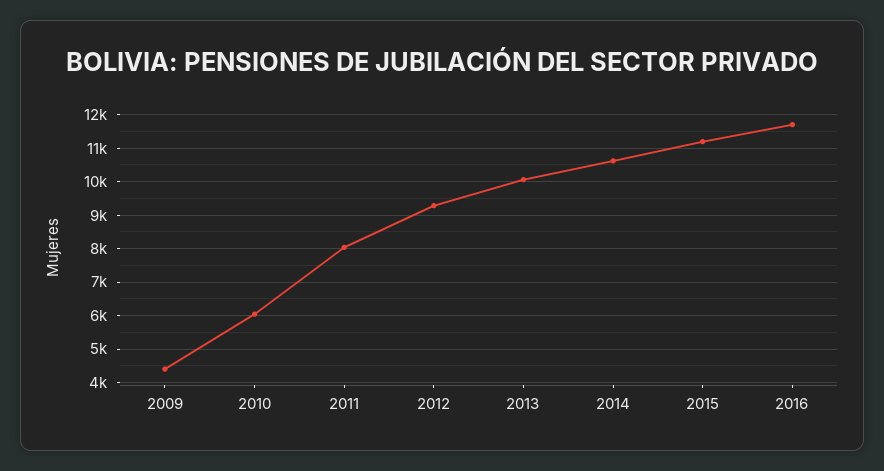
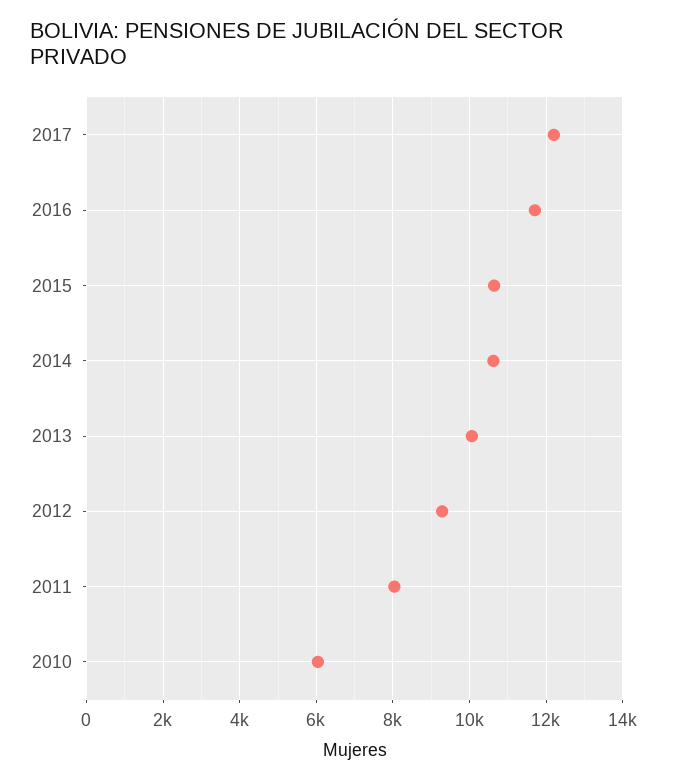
2009: 4400 -> none
2015: 11200 -> 10600
2017: none -> 12200

